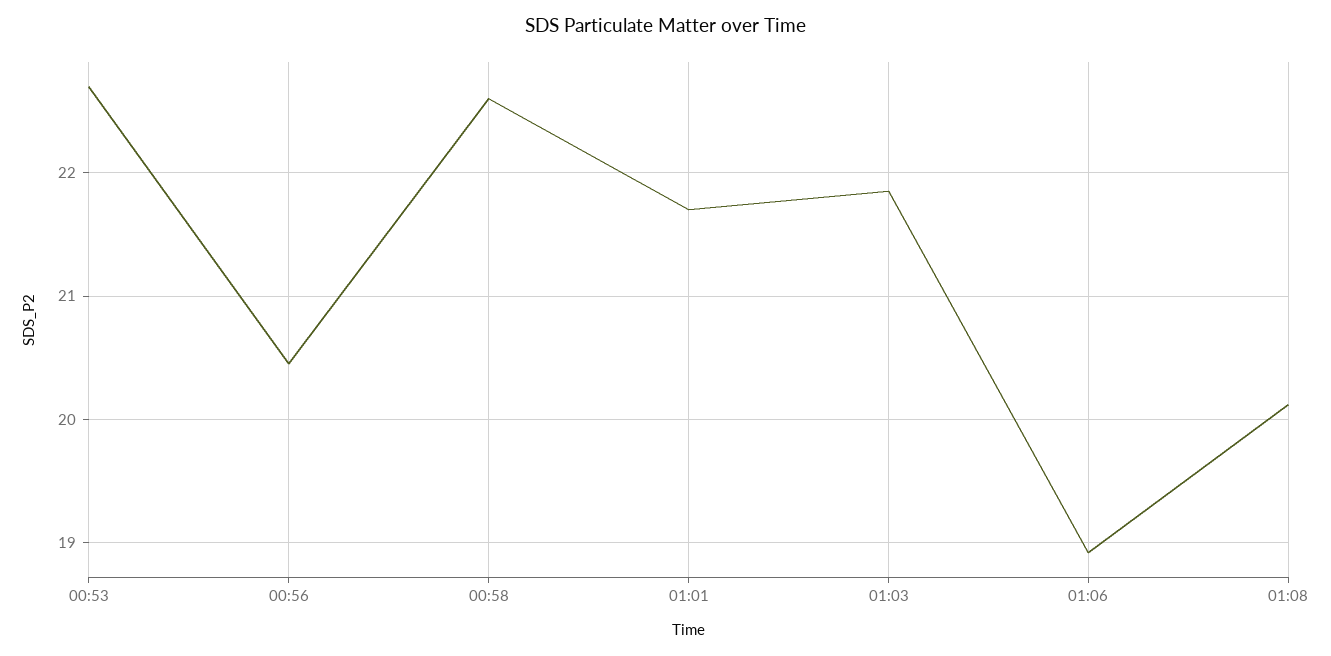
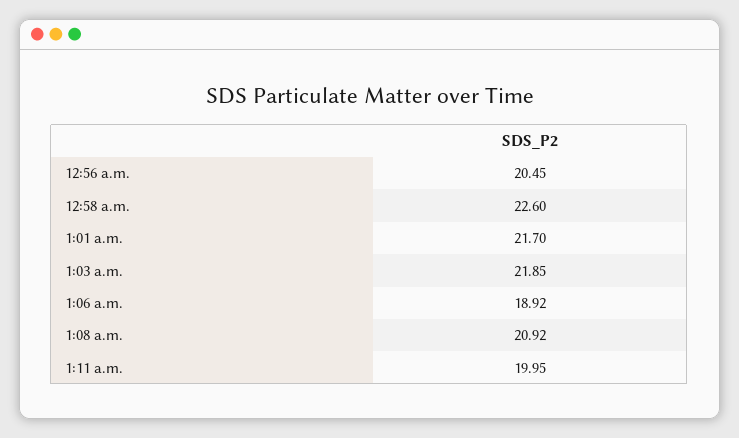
00:53: 22.7 -> none
01:08: 20.1 -> 20.92
1:11 a.m.: none -> 19.95

